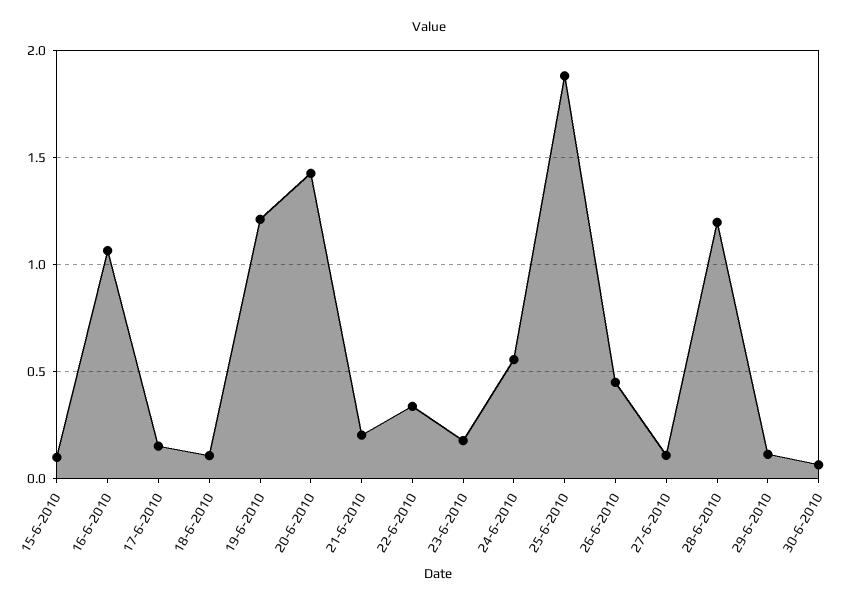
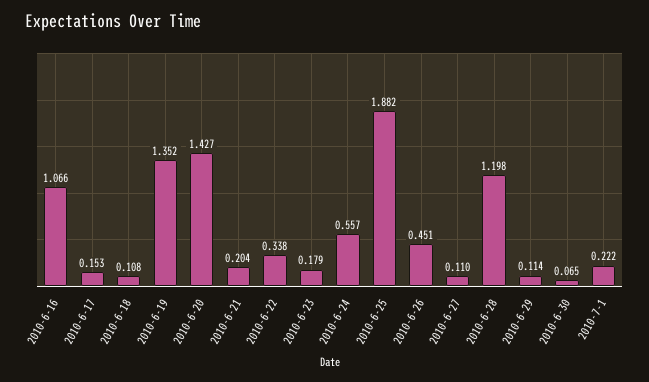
15-6-2010: 0.1 -> none
19-6-2010: 1.2 -> 1.352
2010-7-1: none -> 0.222

